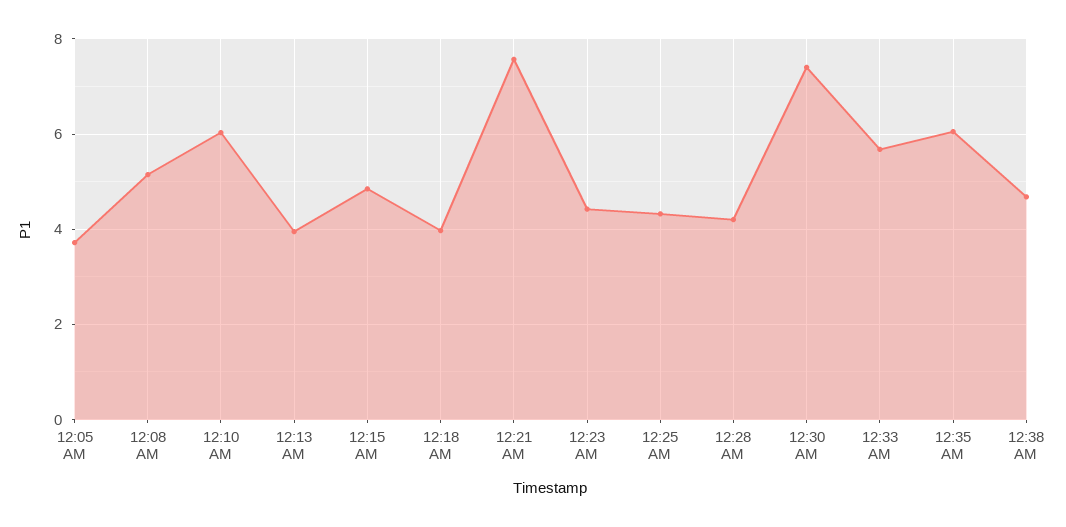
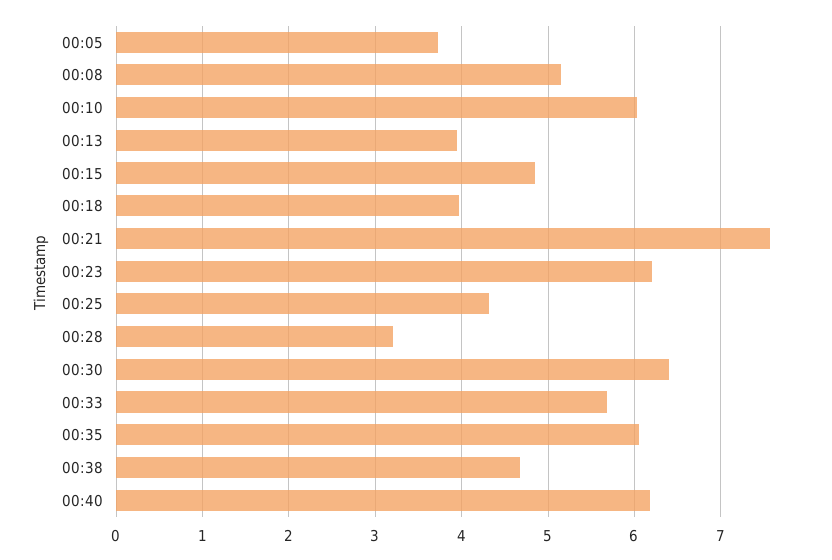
12:23 AM: 4.4 -> 6.2
12:28 AM: 4.2 -> 3.2
12:30 AM: 7.4 -> 6.4
00:40: none -> 6.2

